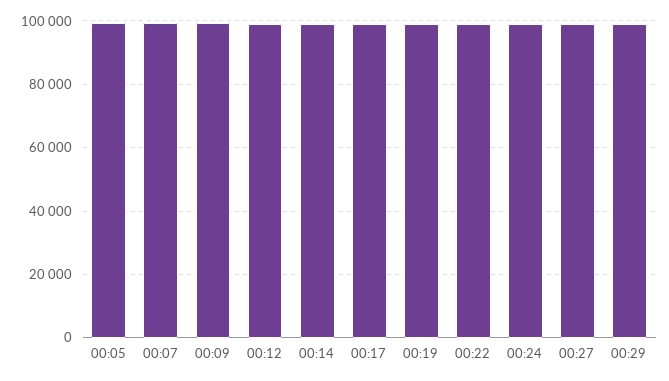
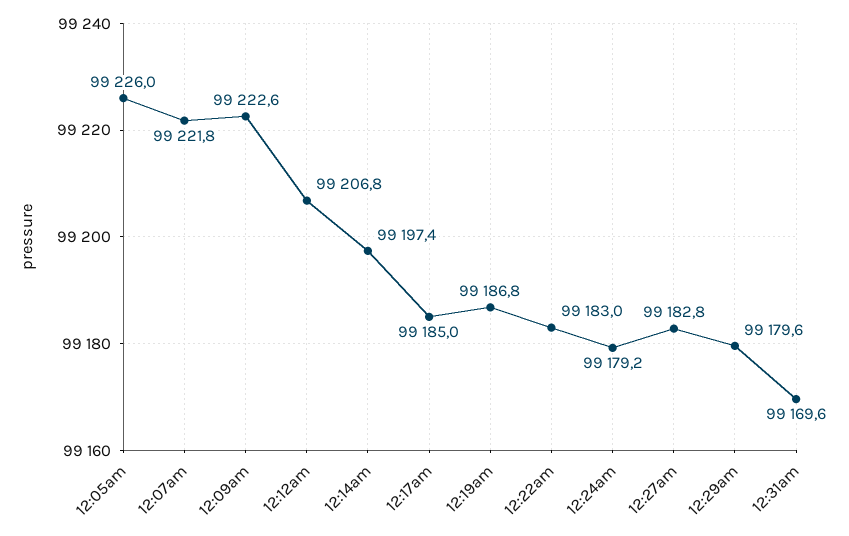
12:31am: none -> 99169.6

